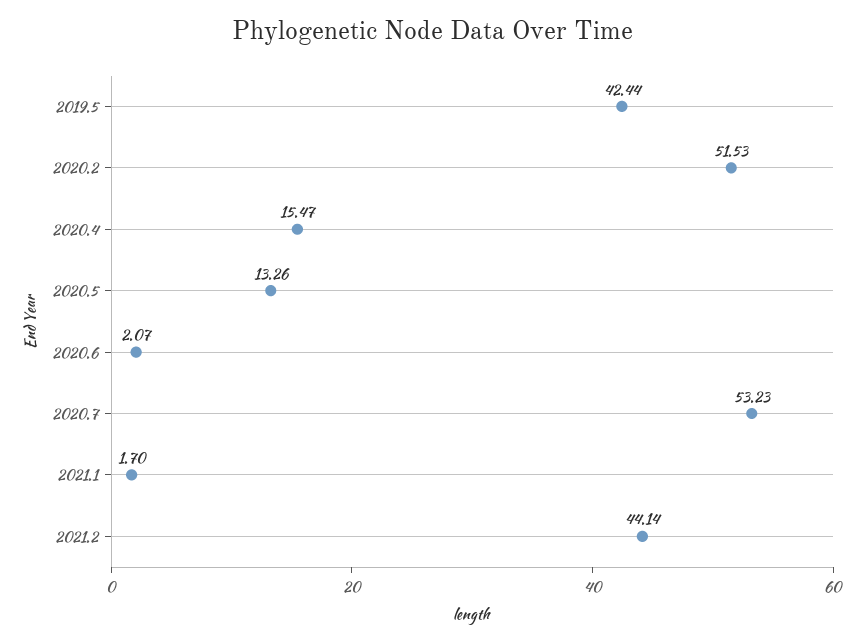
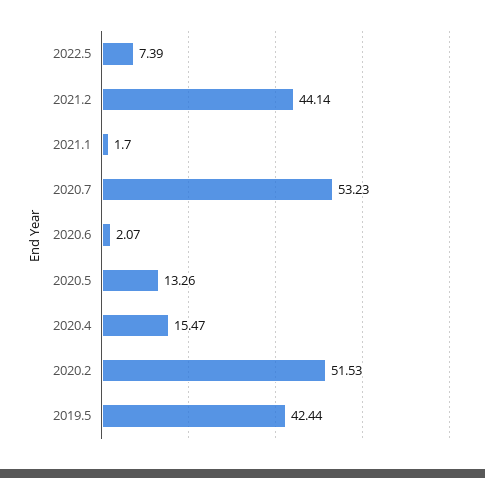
2022.5: none -> 7.39

